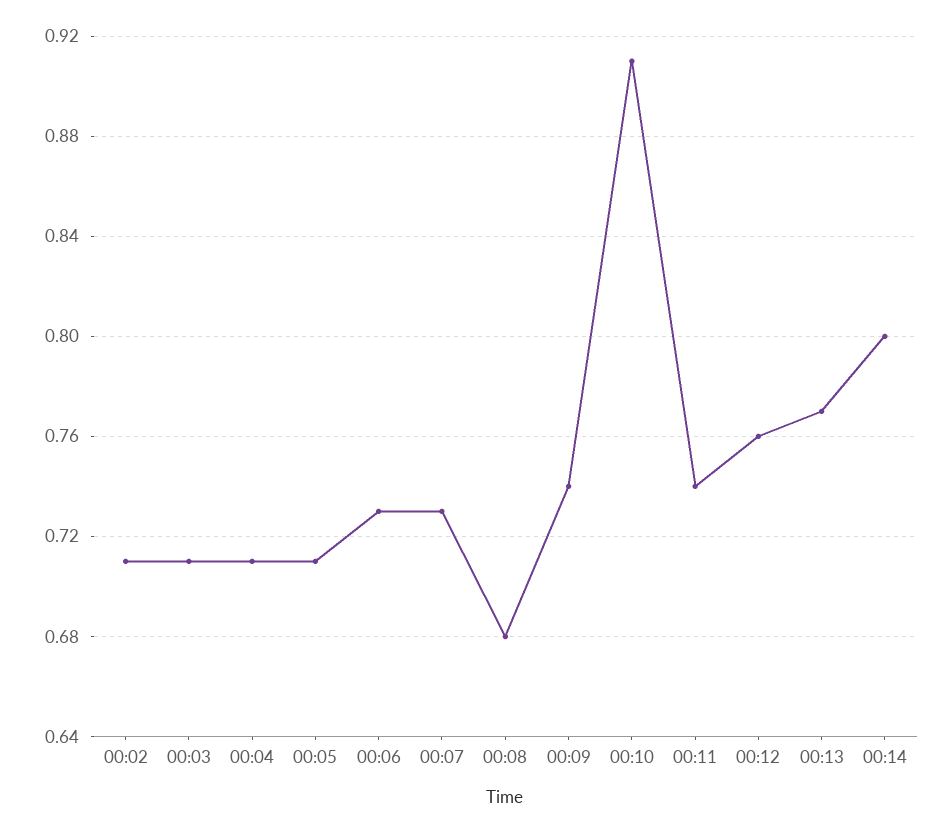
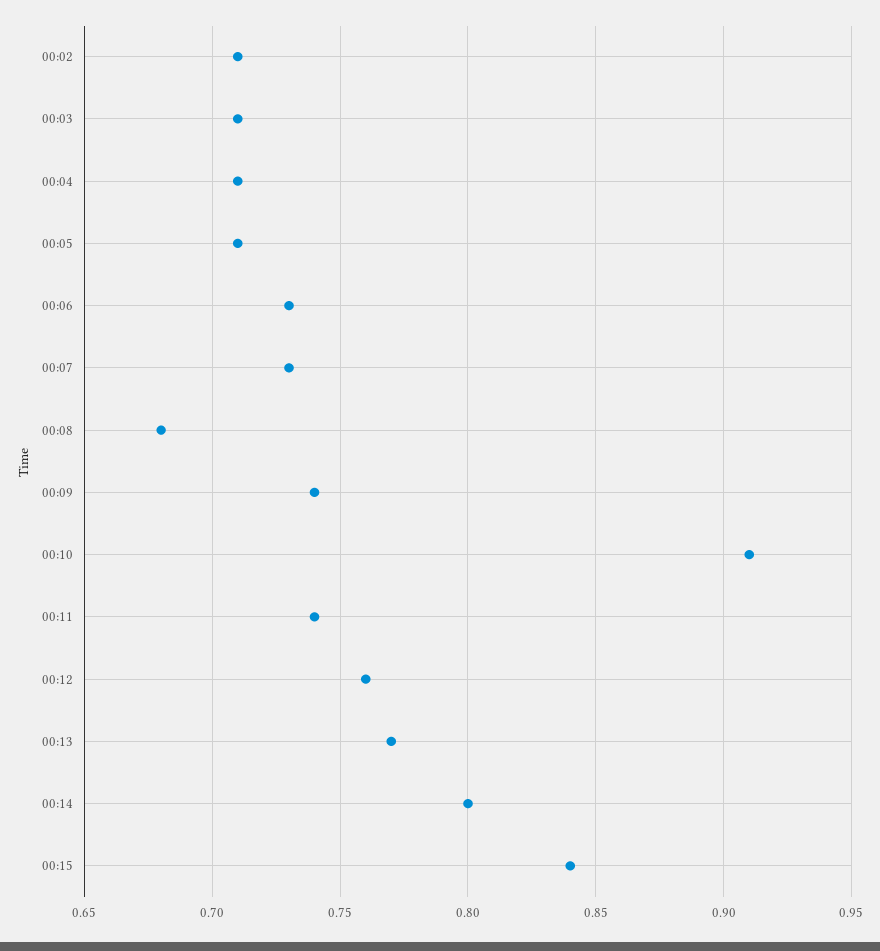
00:15: none -> 0.84

